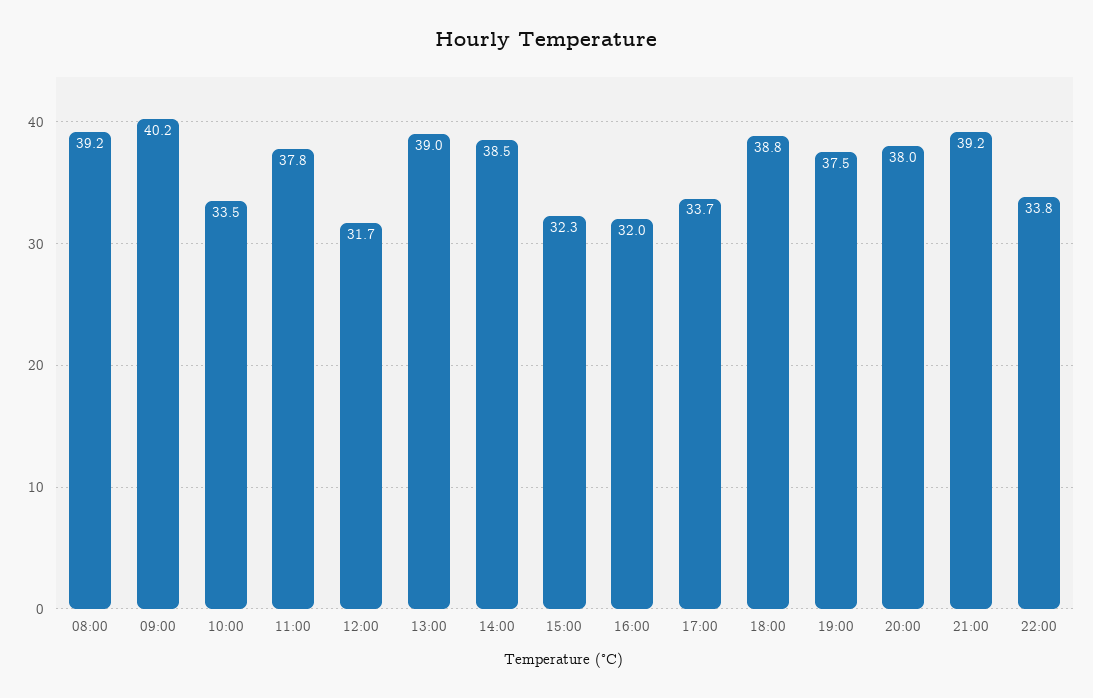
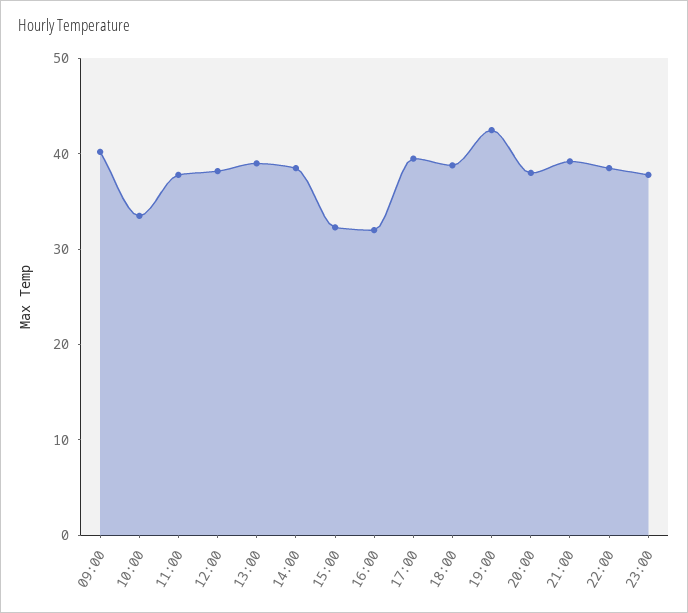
08:00: 39.2 -> none
12:00: 31.7 -> 38
17:00: 33.7 -> 40
19:00: 37.5 -> 42
22:00: 33.8 -> 38
23:00: none -> 38

